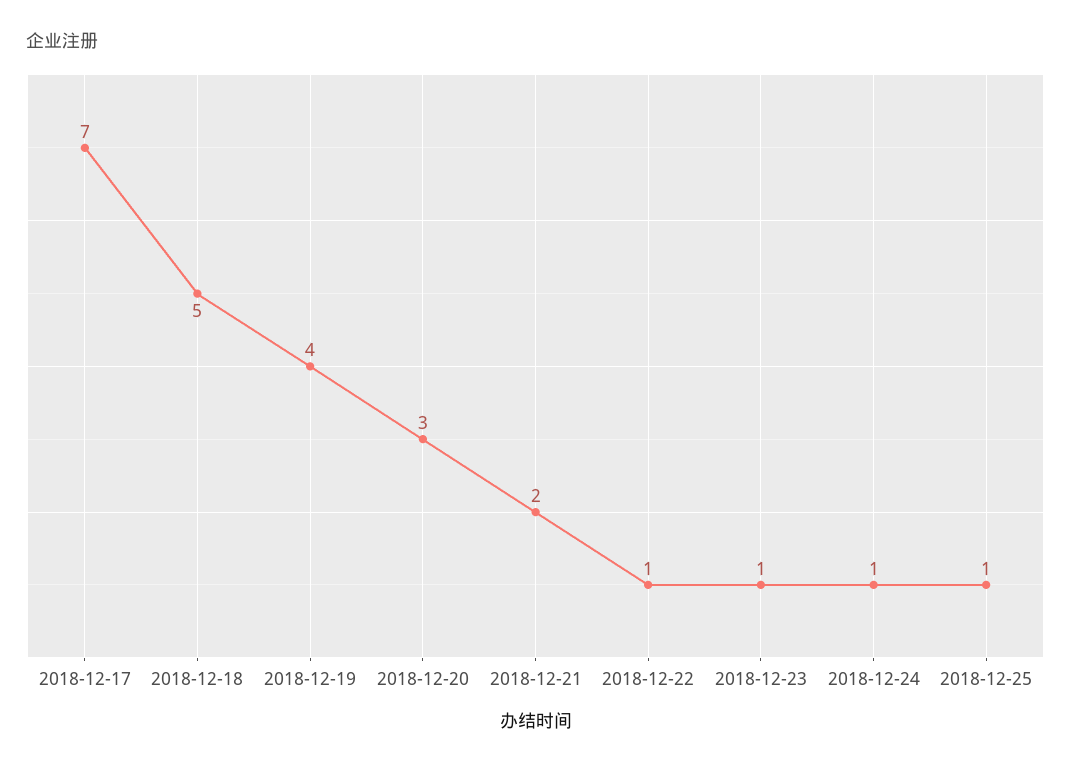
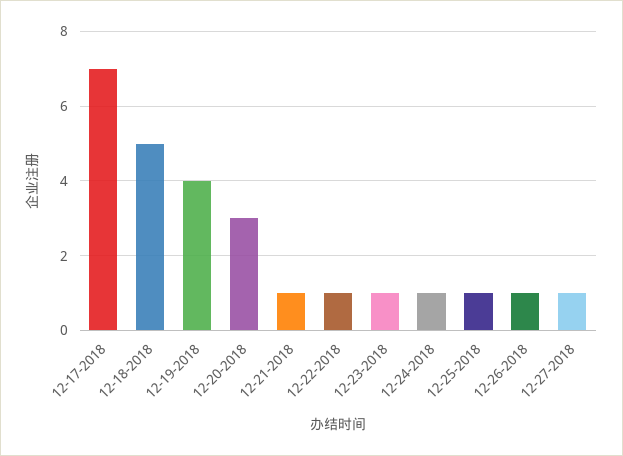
2018-12-21: 2 -> 1
12-26-2018: none -> 1
12-27-2018: none -> 1

